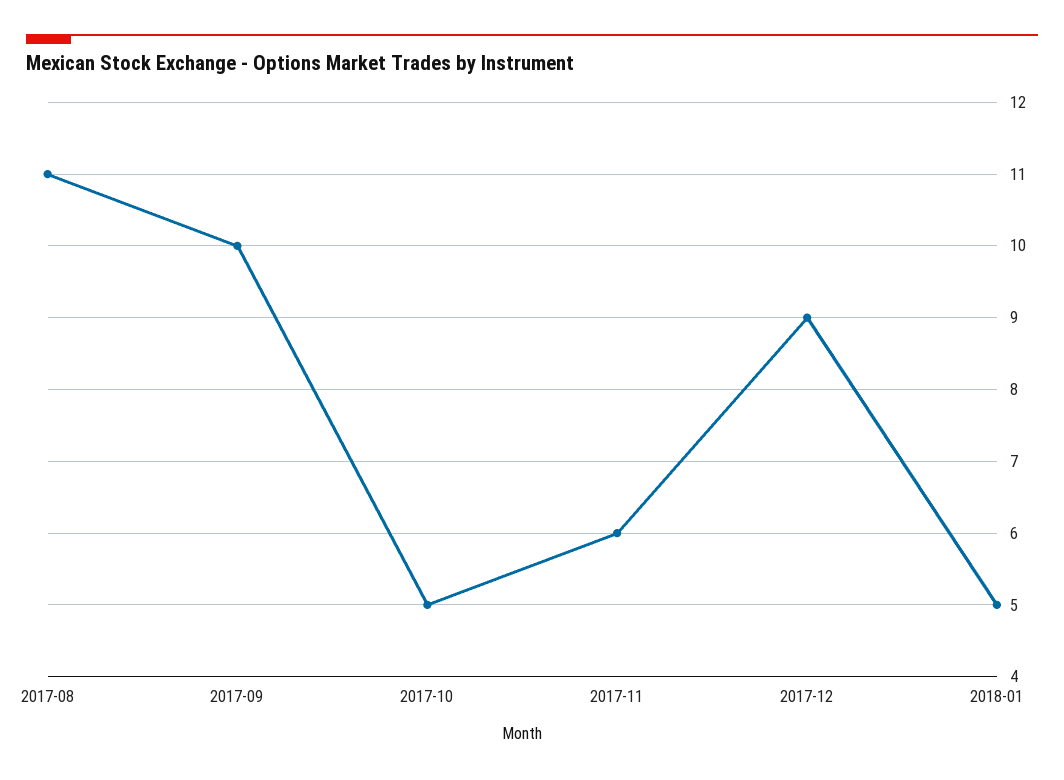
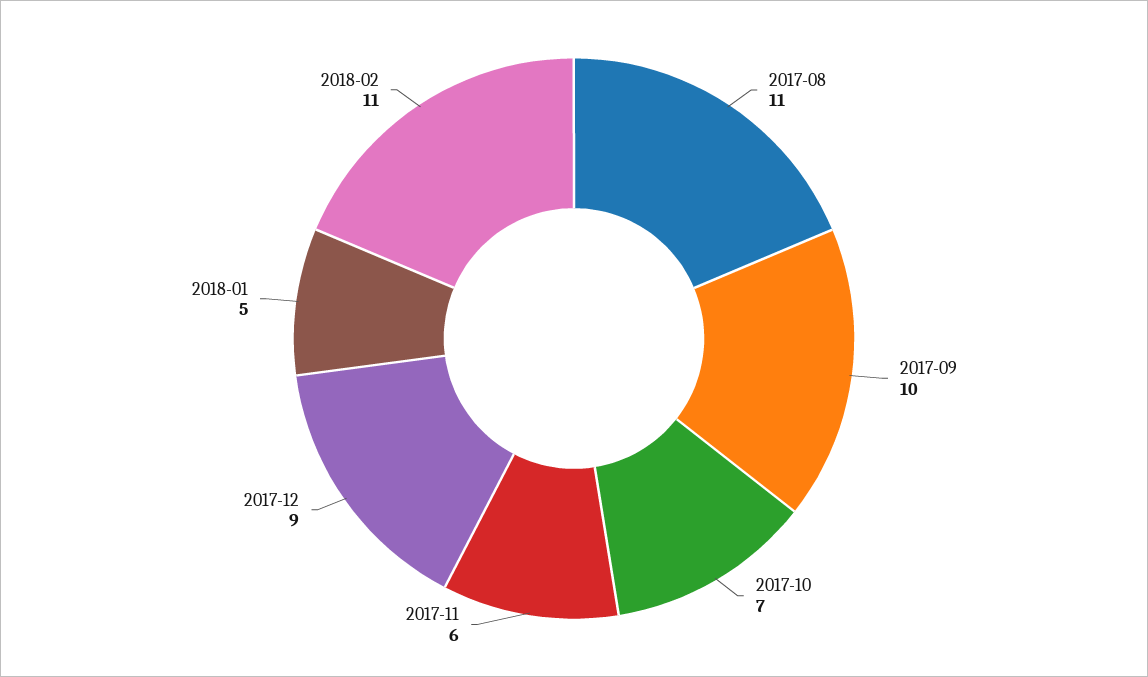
2017-10: 5 -> 7
2018-02: none -> 11

